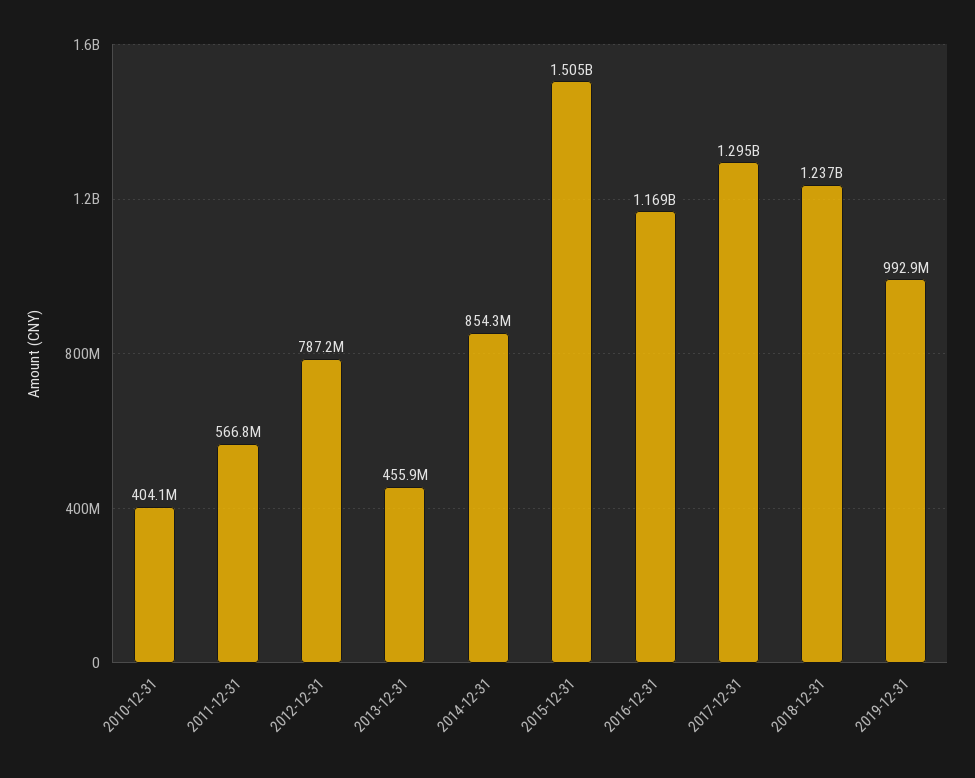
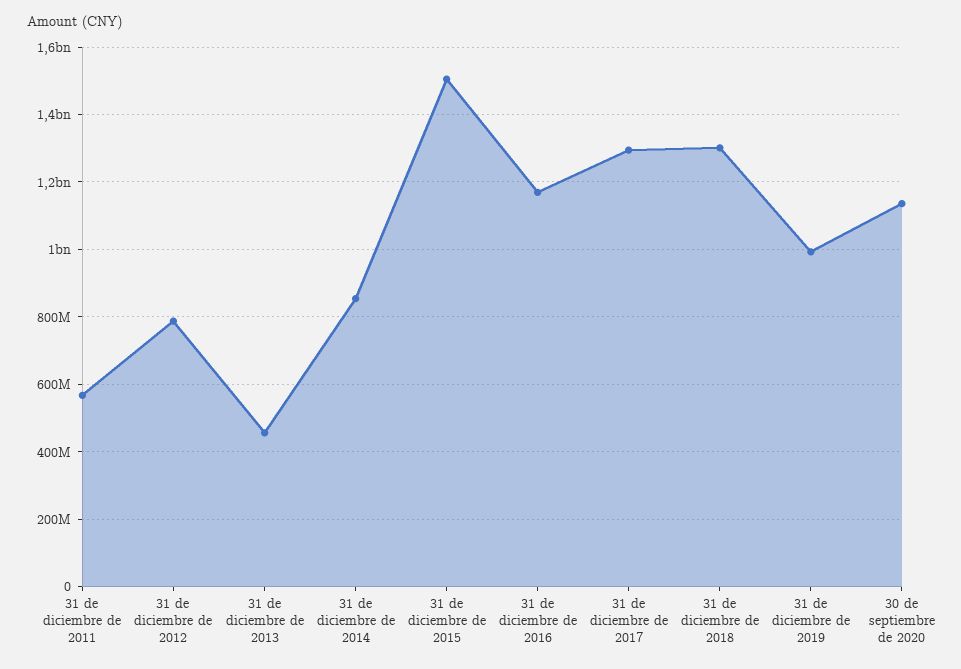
2010-12-31: 404100000 -> none
2018-12-31: 1237000000 -> 1300000000
30 de septiembre de 2020: none -> 1140000000

